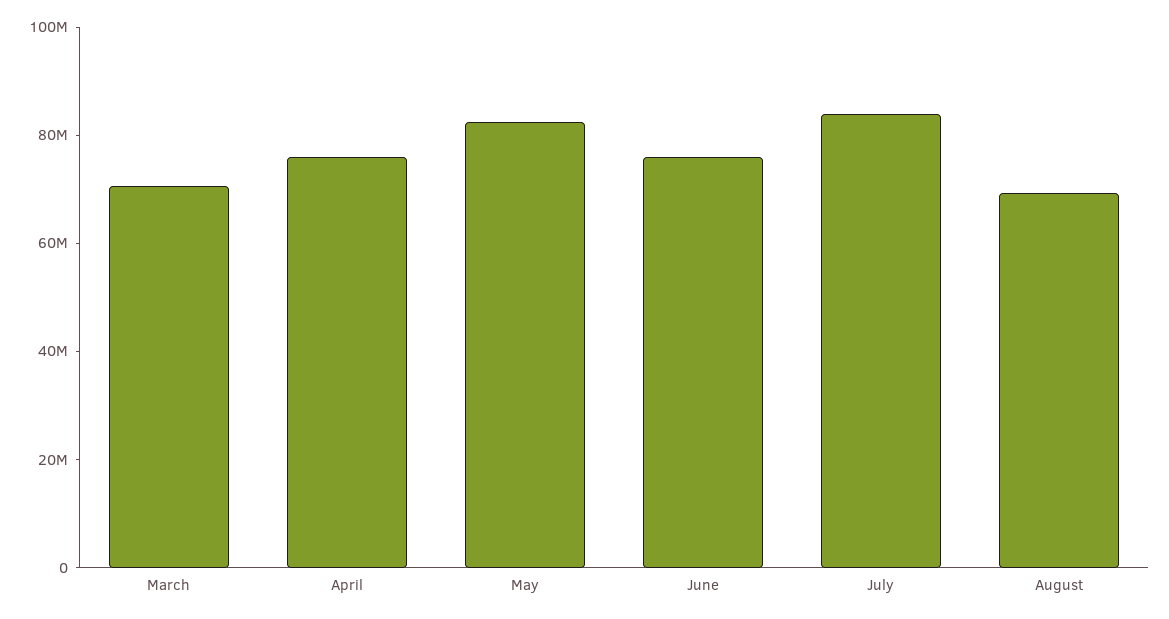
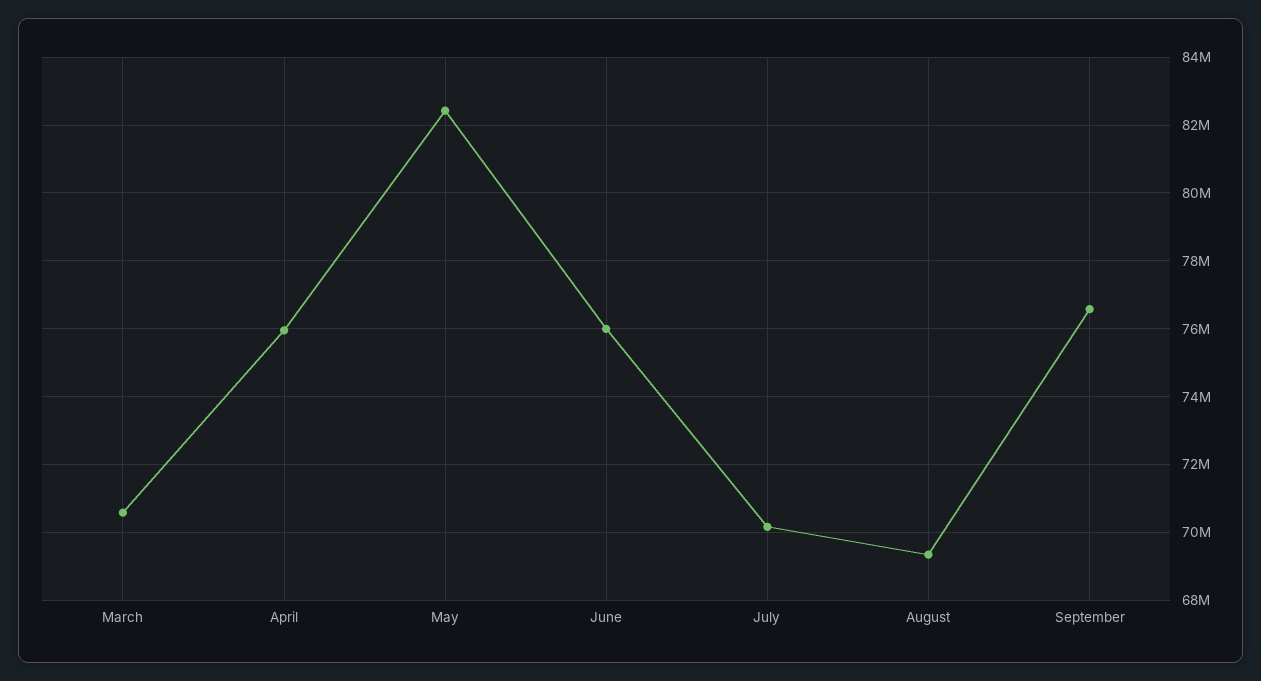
July: 85000000 -> 70200000
September: none -> 76600000

